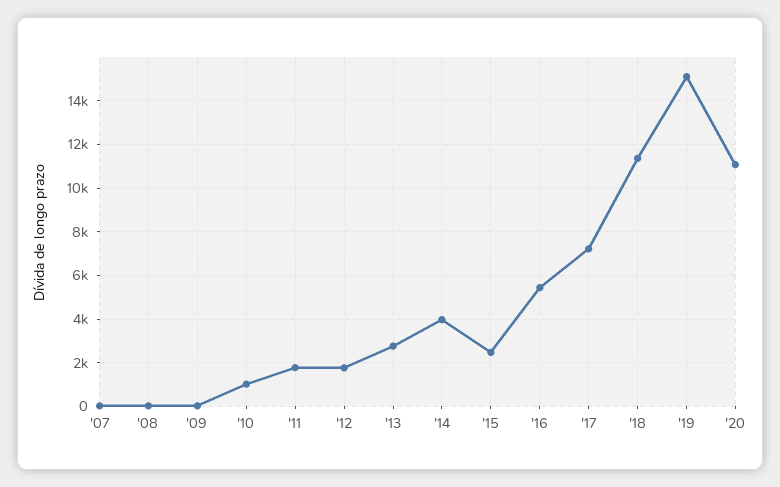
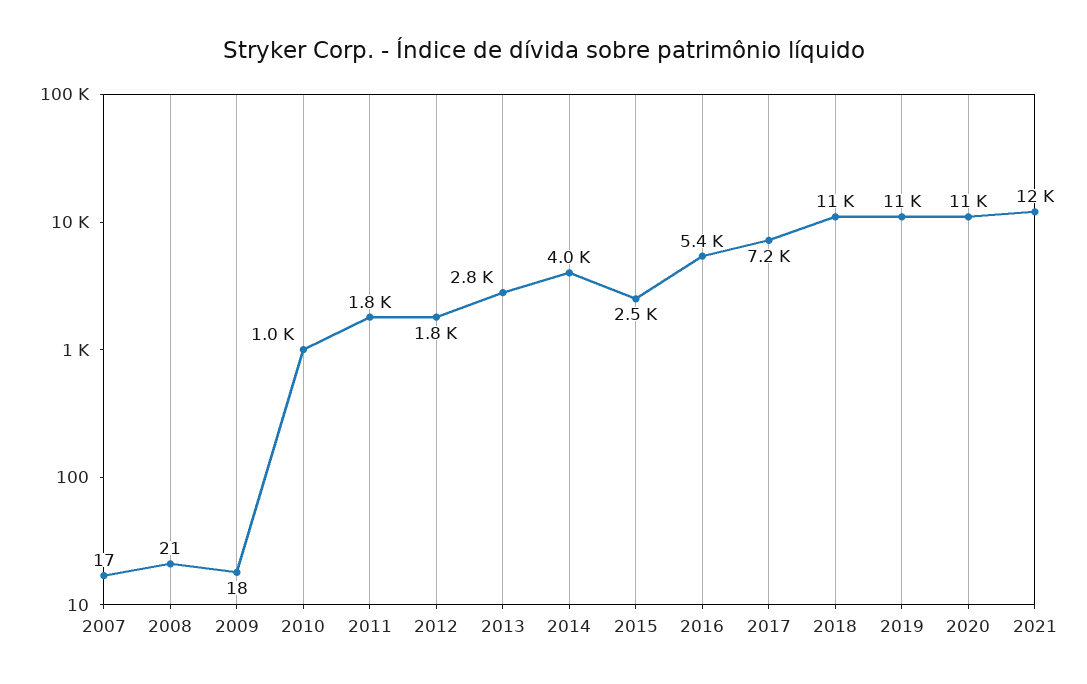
'19: 15000 -> 11000
2021: none -> 12000

